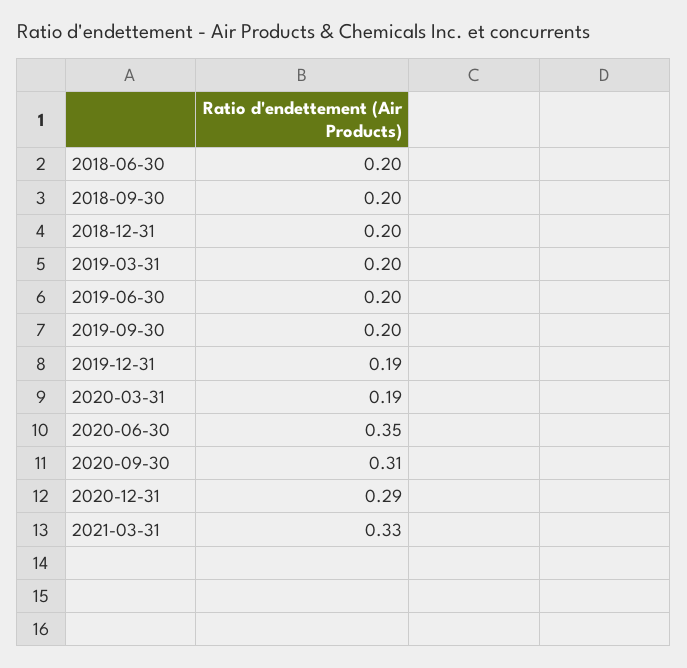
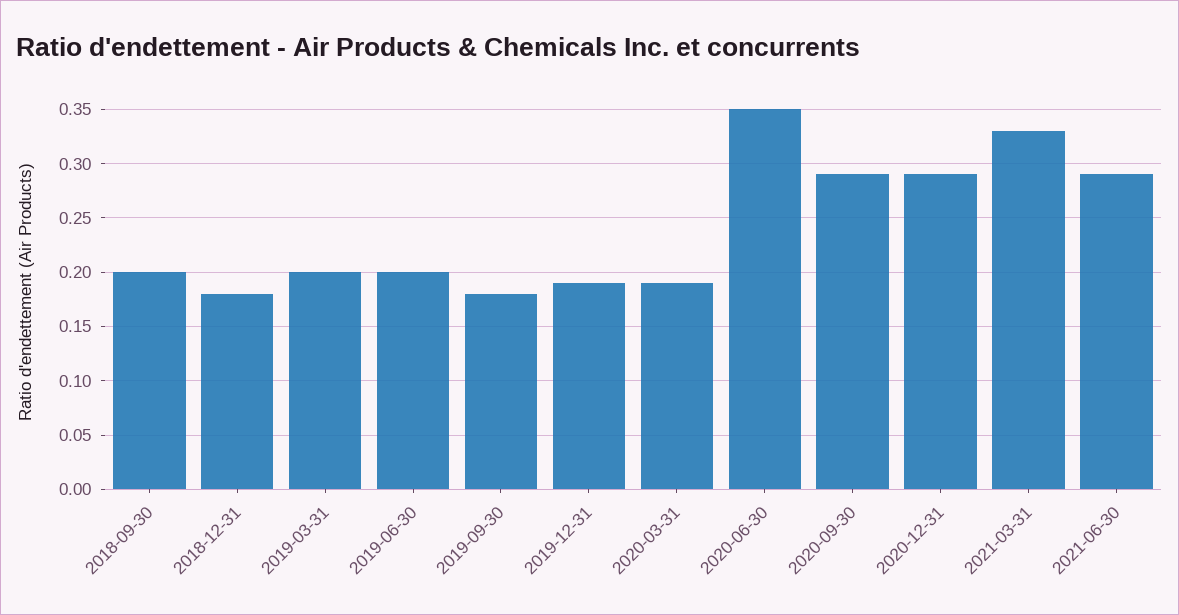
2018-06-30: 0.2 -> none
2018-12-31: 0.2 -> 0.18
2019-09-30: 0.2 -> 0.18
2020-09-30: 0.31 -> 0.29
2021-06-30: none -> 0.29

